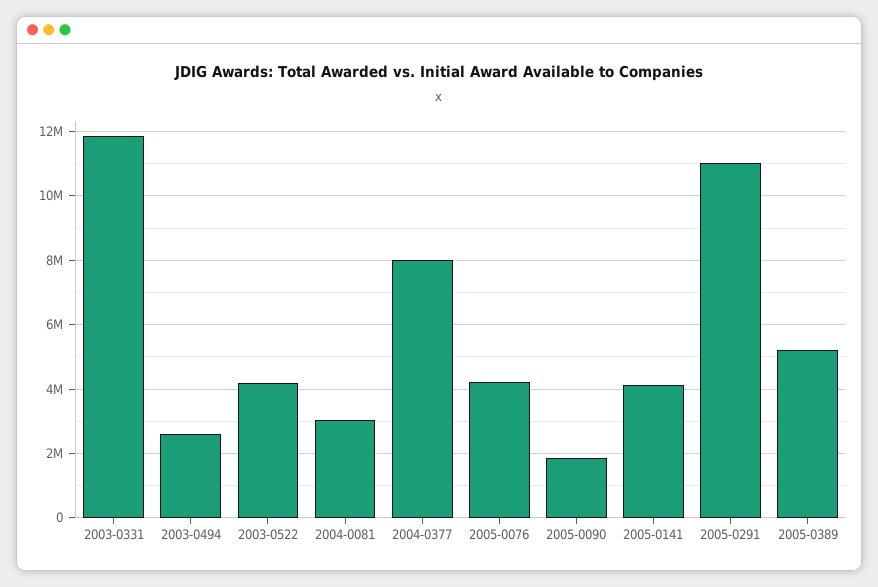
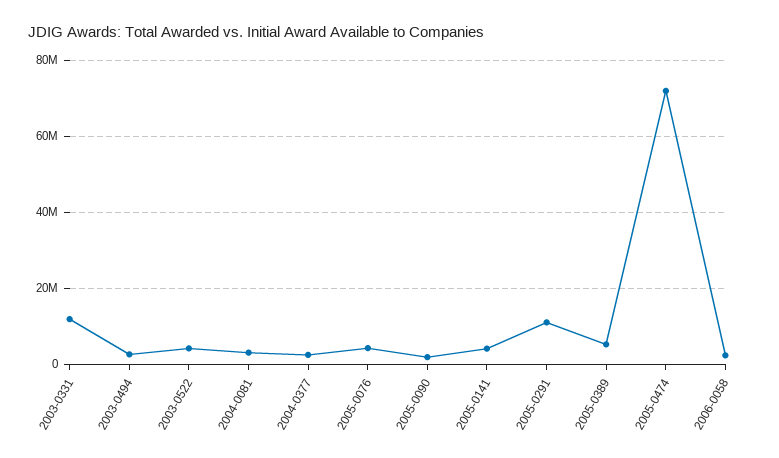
2004-0377: 8000000 -> 2000000
2005-0474: none -> 72000000
2006-0058: none -> 2000000

